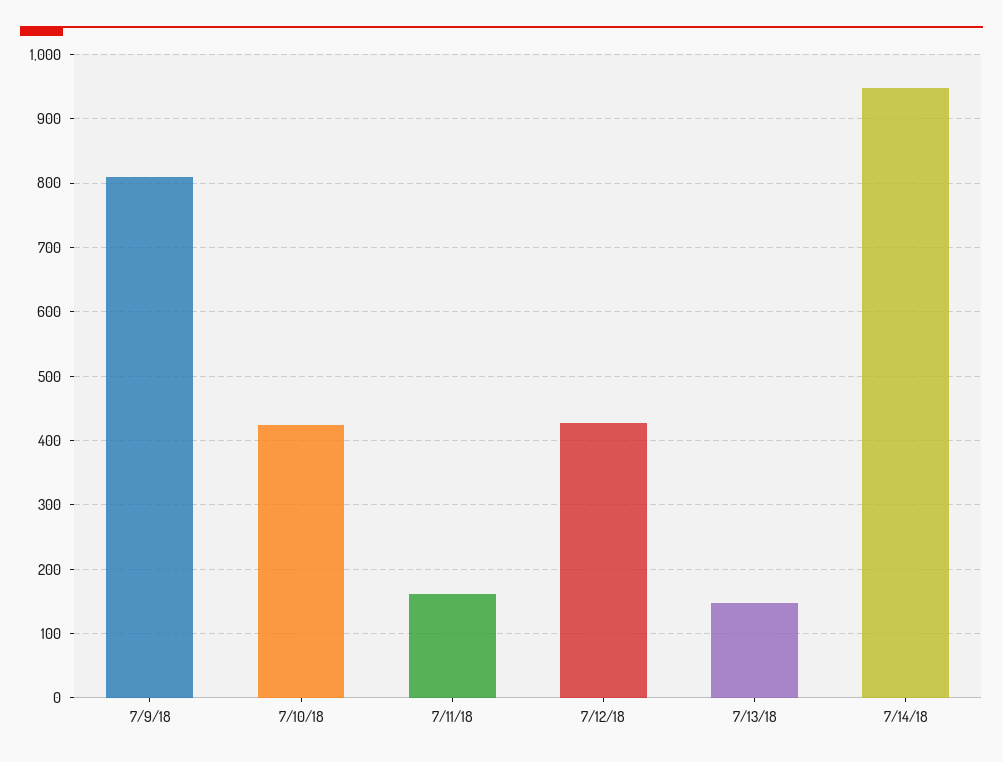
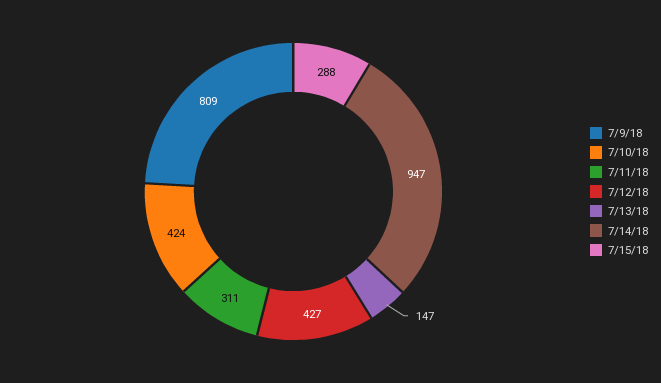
7/11/18: 160 -> 311
7/15/18: none -> 288

